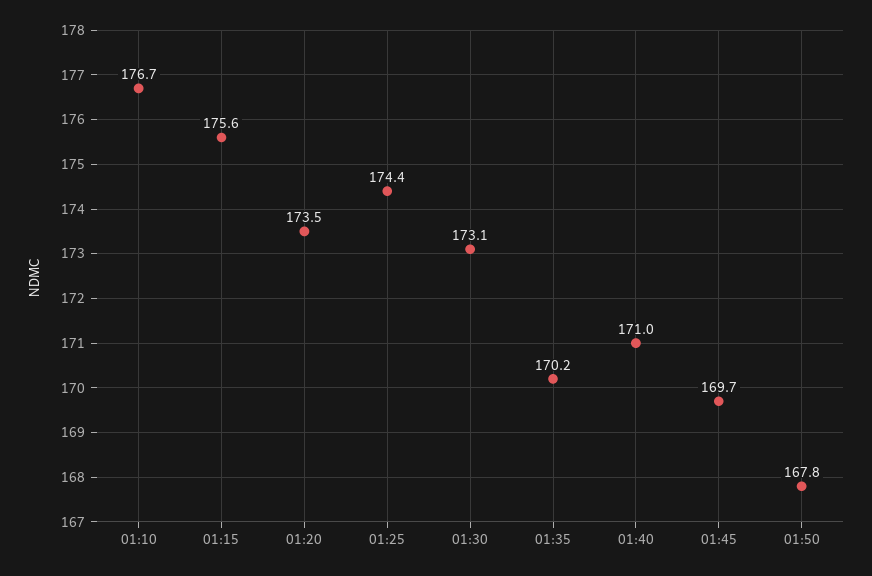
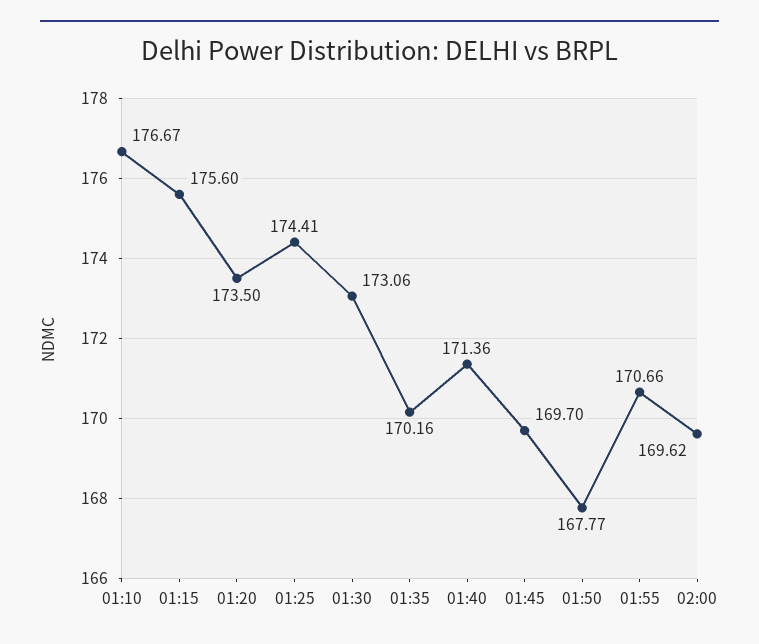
01:40: 171 -> 171.36
01:55: none -> 170.66
02:00: none -> 169.62

